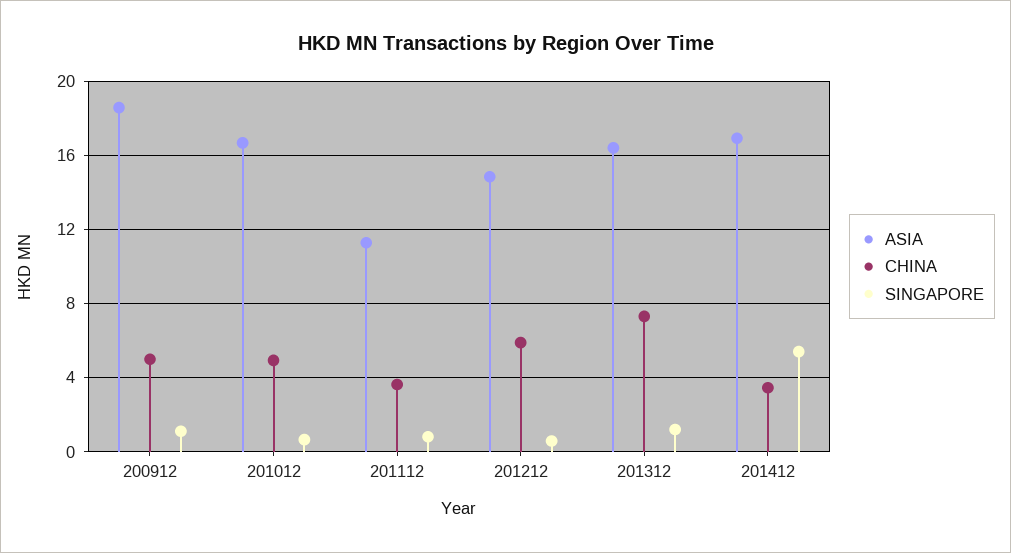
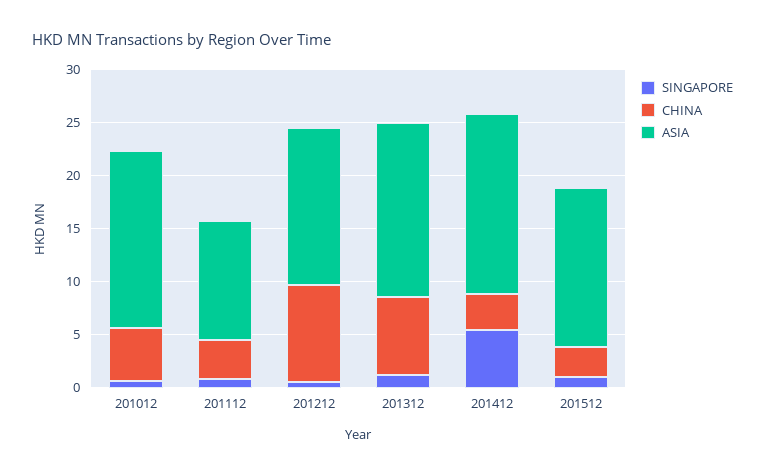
ASIA, 200912: 18.5 -> none
CHINA, 200912: 5 -> none
SINGAPORE, 200912: 1 -> none
CHINA, 201212: 6 -> 9
SINGAPORE, 201512: none -> 1
CHINA, 201512: none -> 3
ASIA, 201512: none -> 15

